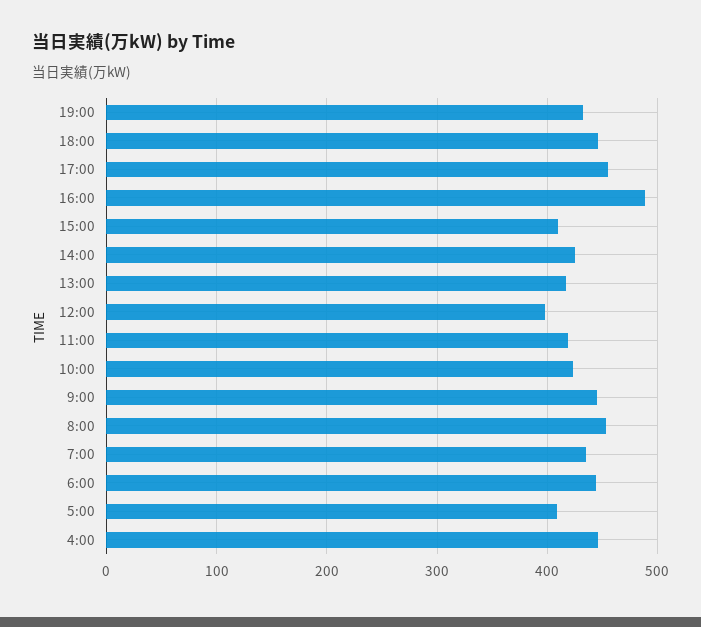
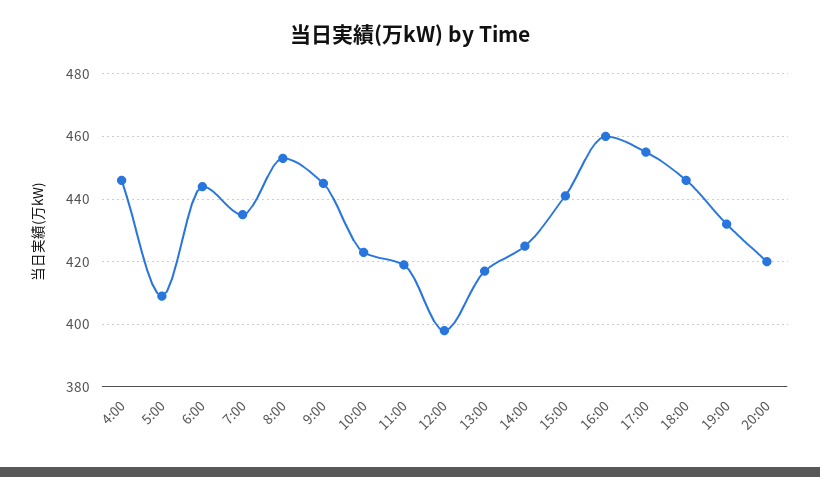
16:00: 490 -> 460
15:00: 410 -> 440
20:00: none -> 420

